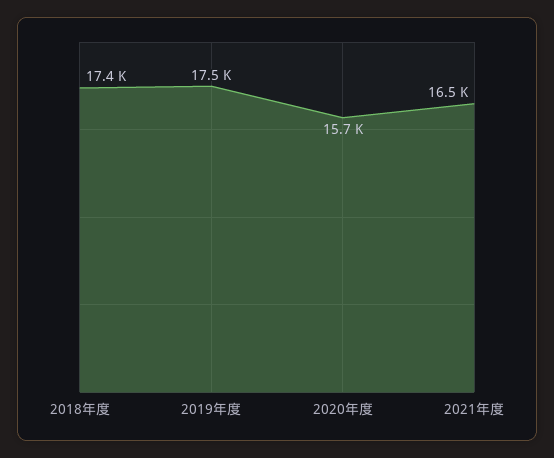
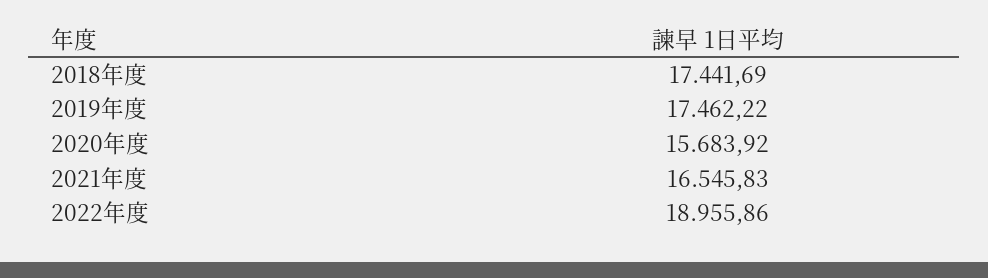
2022年度: none -> 18955.86

